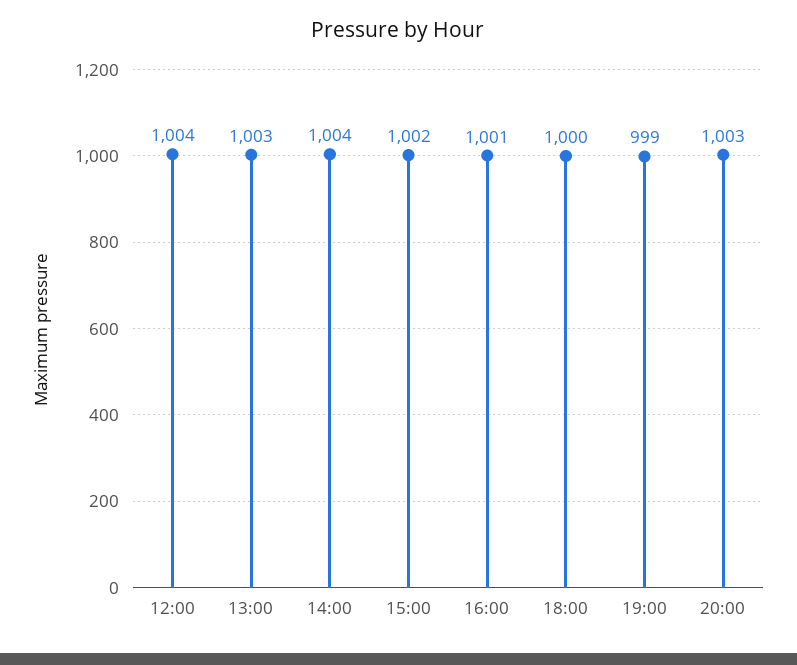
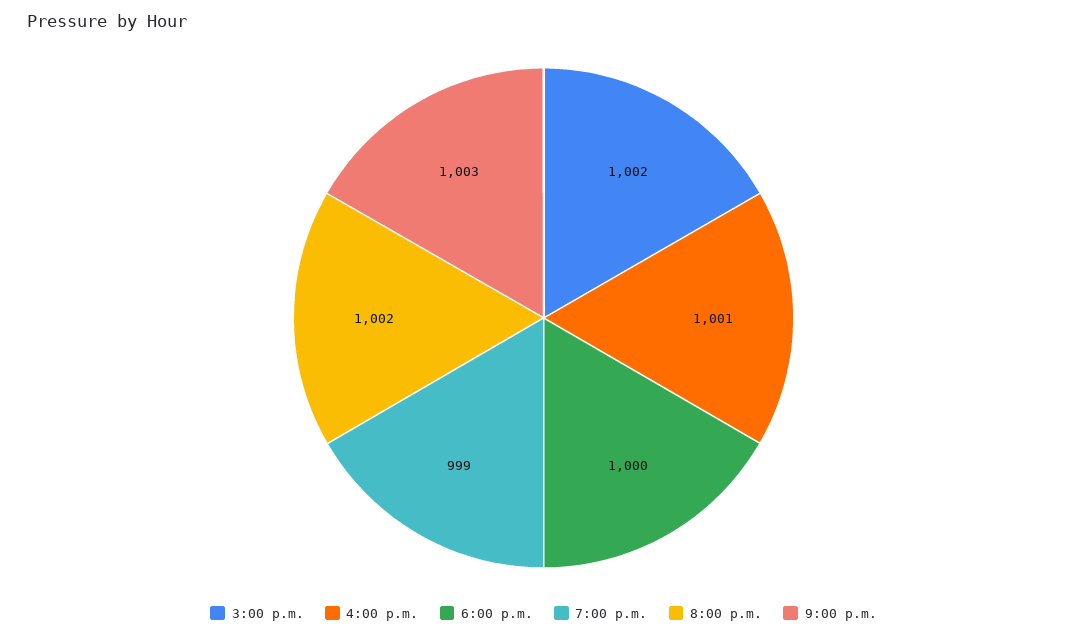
12:00: 1004 -> none
13:00: 1003 -> none
14:00: 1004 -> none
20:00: 1003 -> 1002
9:00 p.m.: none -> 1003

